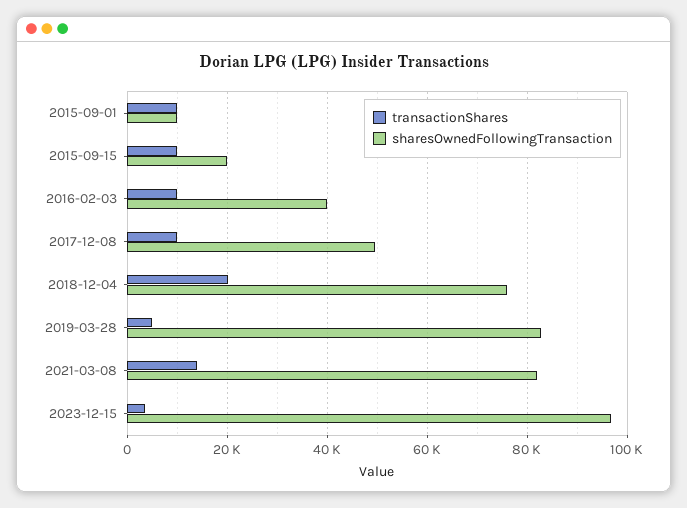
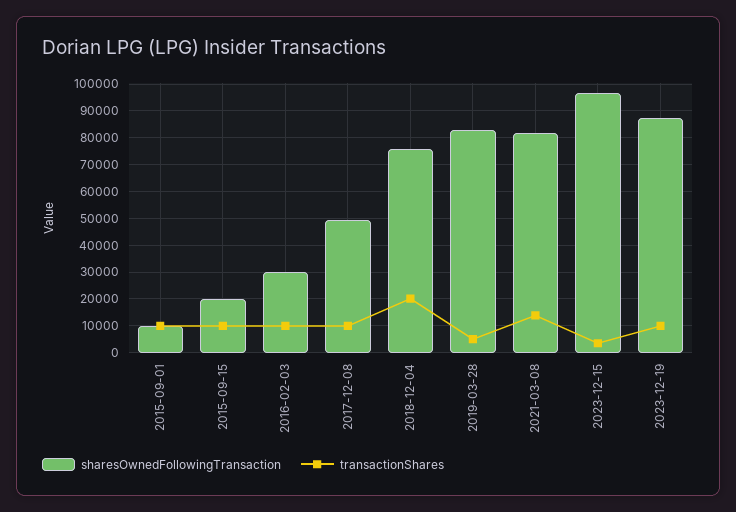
sharesOwnedFollowingTransaction, 2016-02-03: 40000 -> 30000
sharesOwnedFollowingTransaction, 2023-12-19: none -> 87500
transactionShares, 2023-12-19: none -> 10000

